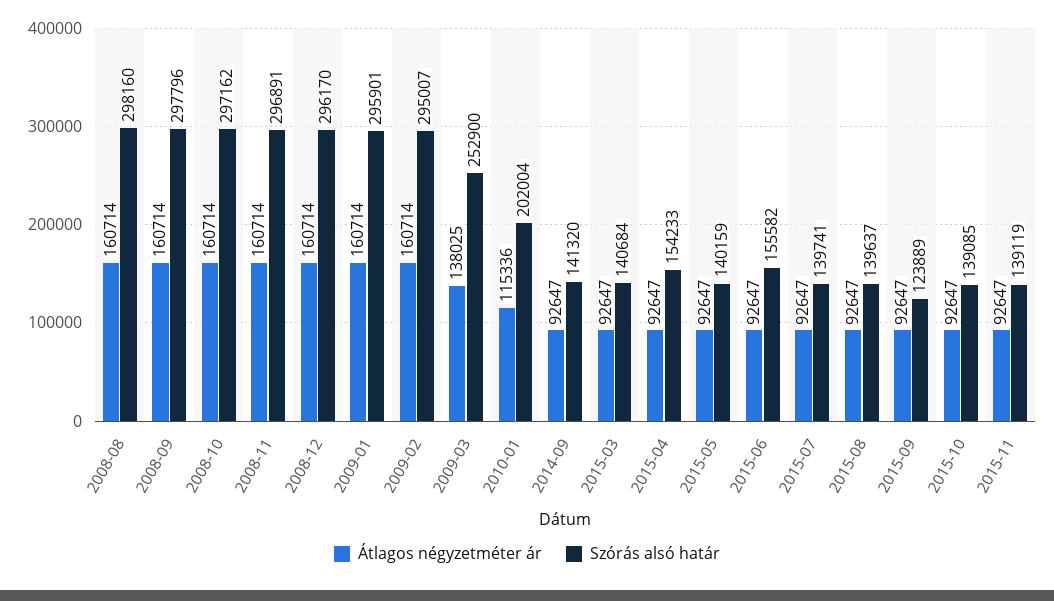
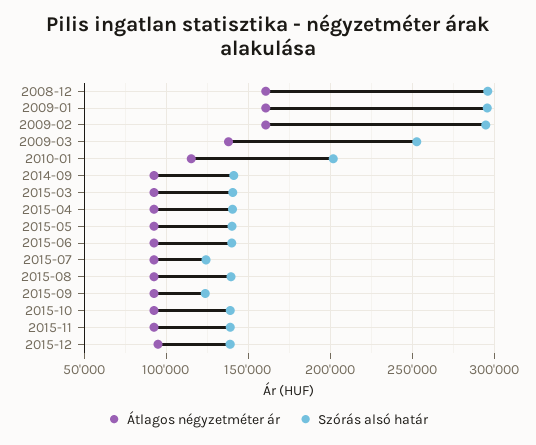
Átlagos négyzetméter ár, 2008-08: 160714 -> none
Szórás alsó határ, 2008-08: 298160 -> none
Átlagos négyzetméter ár, 2008-09: 160714 -> none
Szórás alsó határ, 2008-09: 297796 -> none
Átlagos négyzetméter ár, 2008-10: 160714 -> none
Szórás alsó határ, 2008-10: 297162 -> none
Átlagos négyzetméter ár, 2008-11: 160714 -> none
Szórás alsó határ, 2008-11: 296891 -> none
Szórás alsó határ, 2015-04: 154233 -> 140000
Szórás alsó határ, 2015-06: 155582 -> 140000
Szórás alsó határ, 2015-07: 139741 -> 125000
Átlagos négyzetméter ár, 2015-12: none -> 95000
Szórás alsó határ, 2015-12: none -> 140000

